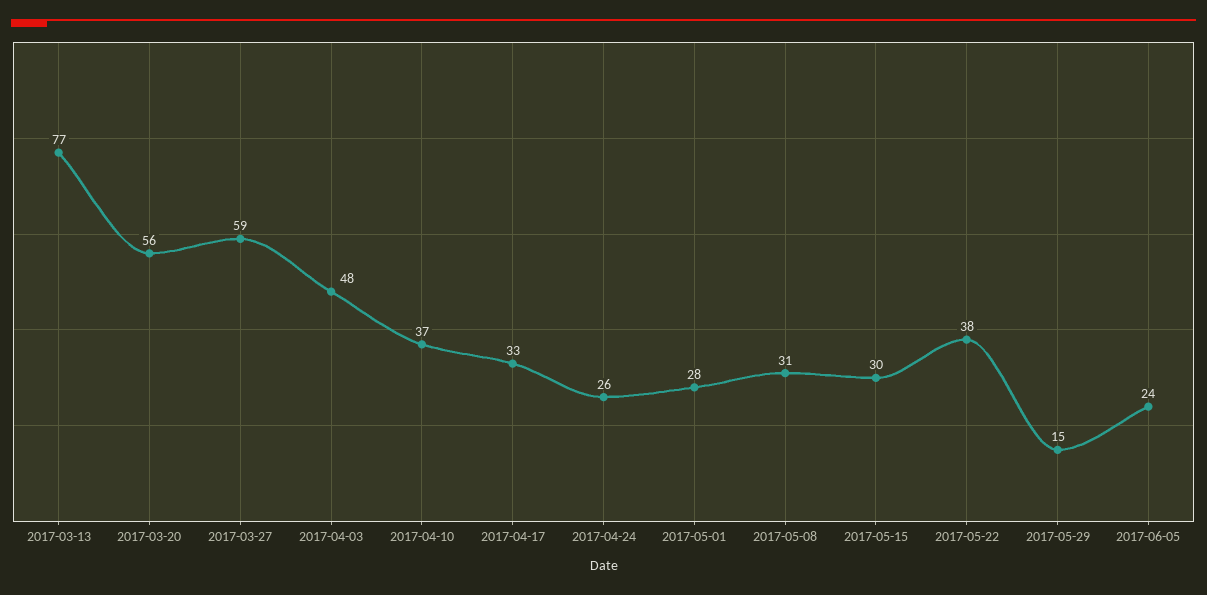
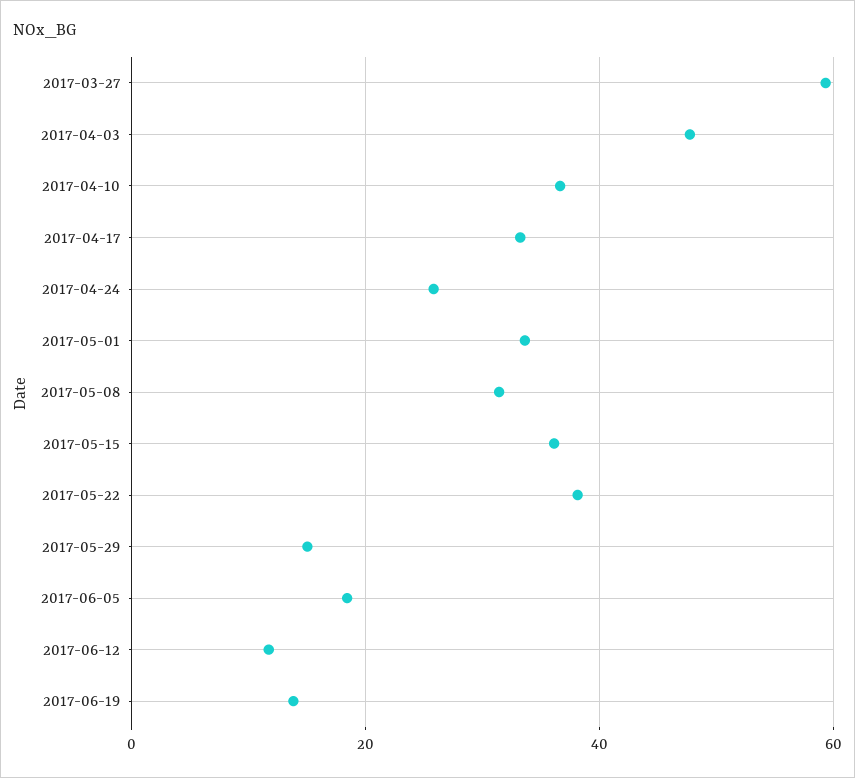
2017-03-13: 77 -> none
2017-03-20: 56 -> none
2017-05-01: 28 -> 34
2017-05-15: 30 -> 36
2017-06-05: 24 -> 18
2017-06-12: none -> 12
2017-06-19: none -> 14

